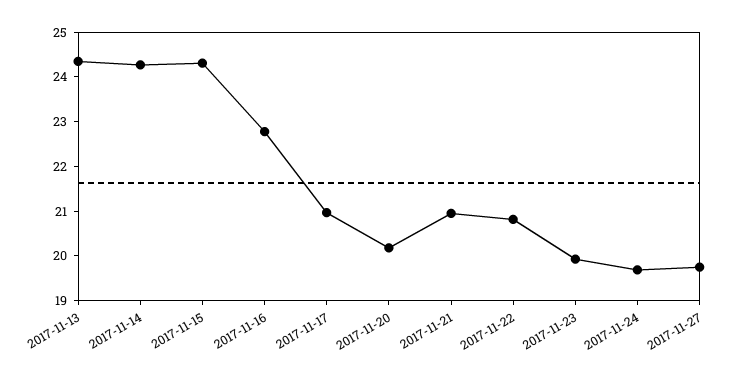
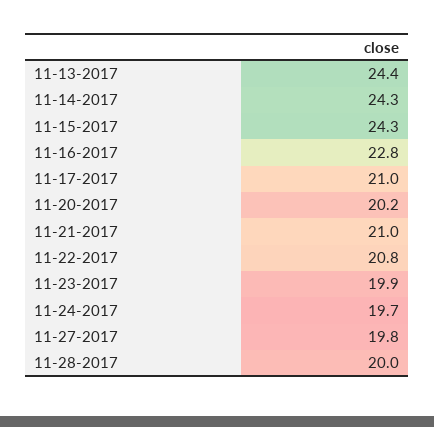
11-28-2017: none -> 20

